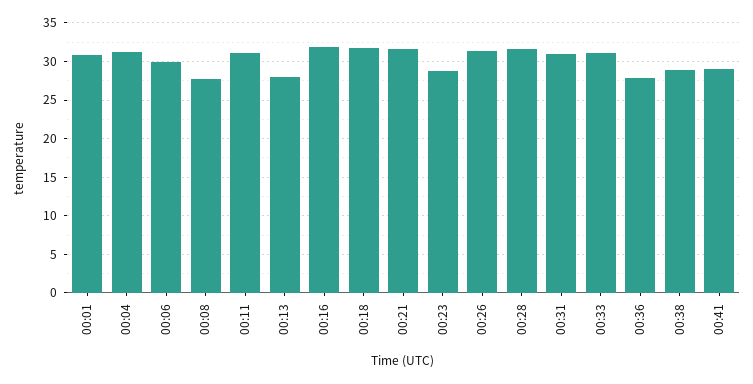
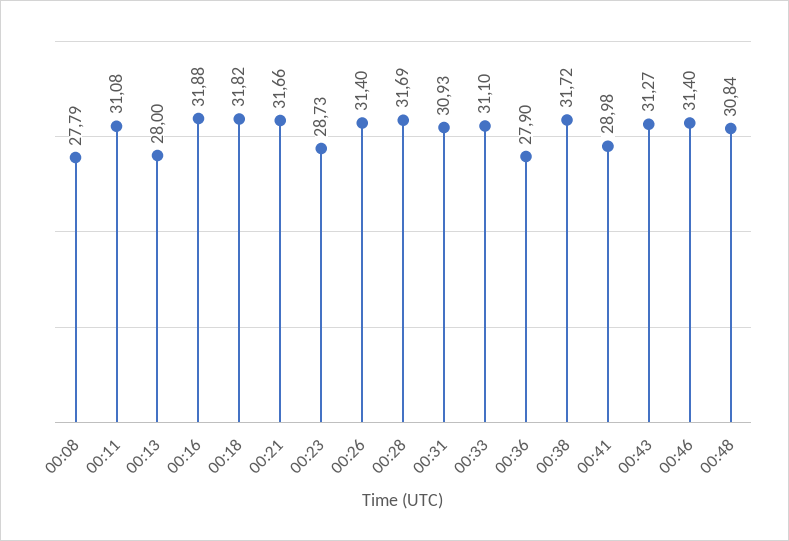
00:01: 31 -> none
00:04: 31 -> none
00:06: 30 -> none
00:38: 29 -> 31.72
00:43: none -> 31.27
00:46: none -> 31.4
00:48: none -> 30.84

